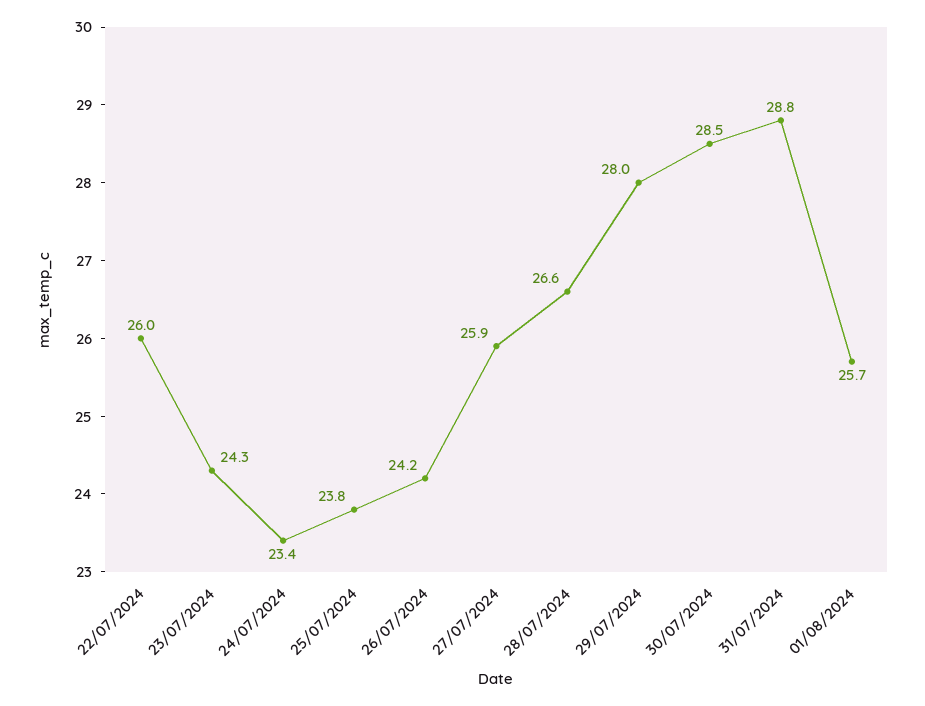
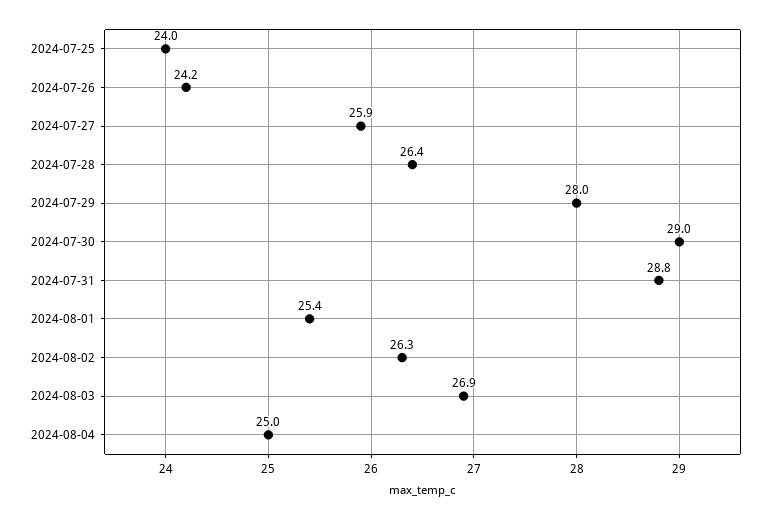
22/07/2024: 26 -> none
23/07/2024: 24.3 -> none
24/07/2024: 23.4 -> none
25/07/2024: 23.8 -> 24
28/07/2024: 26.6 -> 26.4
30/07/2024: 28.5 -> 29
01/08/2024: 25.7 -> 25.4
2024-08-02: none -> 26.3
2024-08-03: none -> 26.9
2024-08-04: none -> 25

